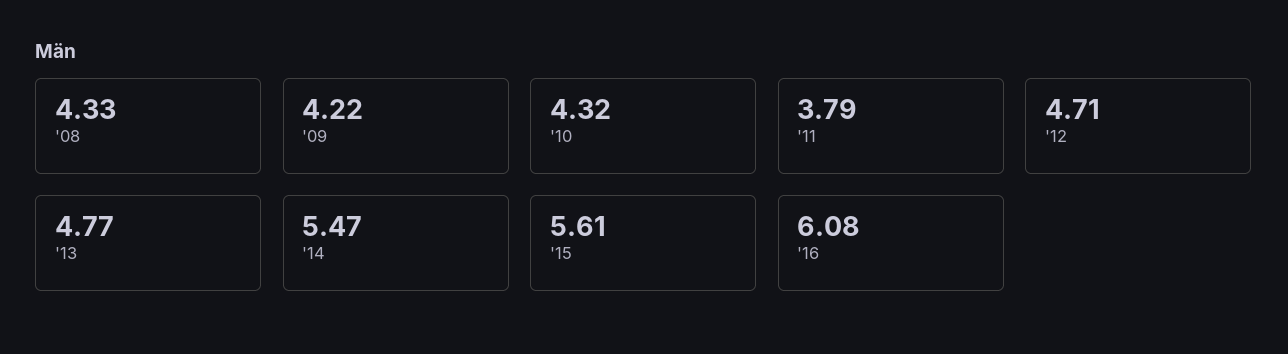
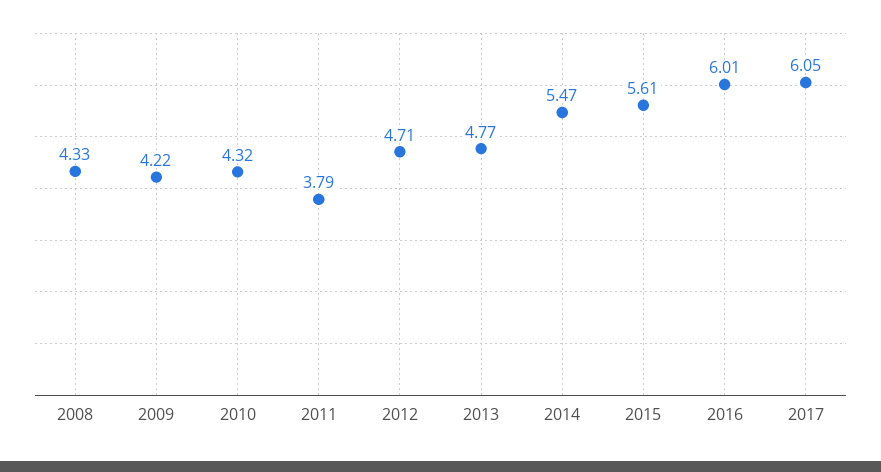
'16: 6.08 -> 6.01
2017: none -> 6.05

